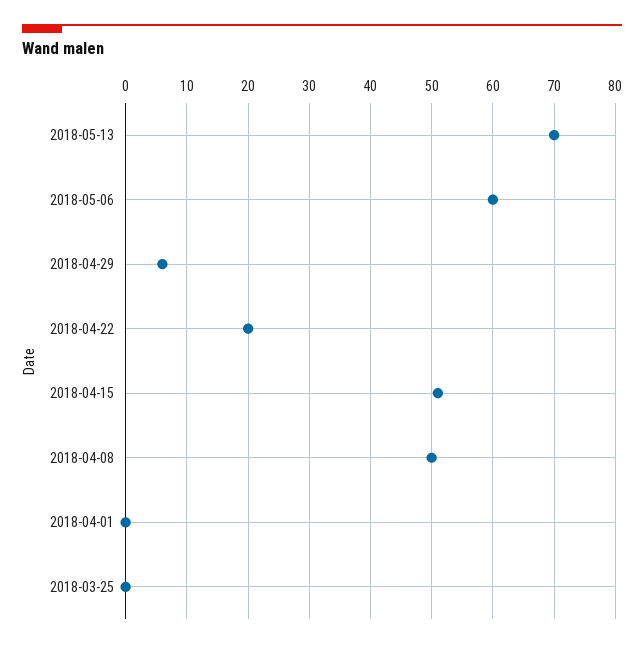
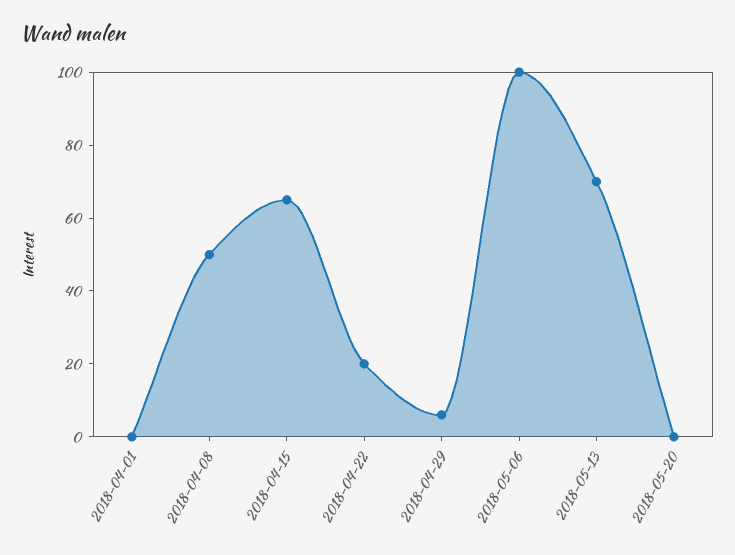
2018-05-06: 60 -> 100
2018-04-15: 51 -> 65
2018-03-25: 0 -> none
2018-05-20: none -> 0

